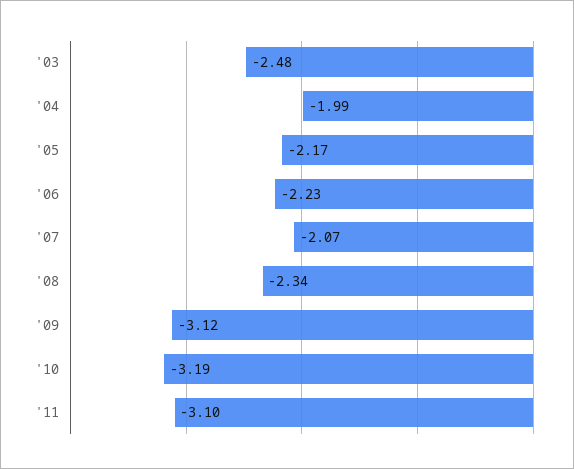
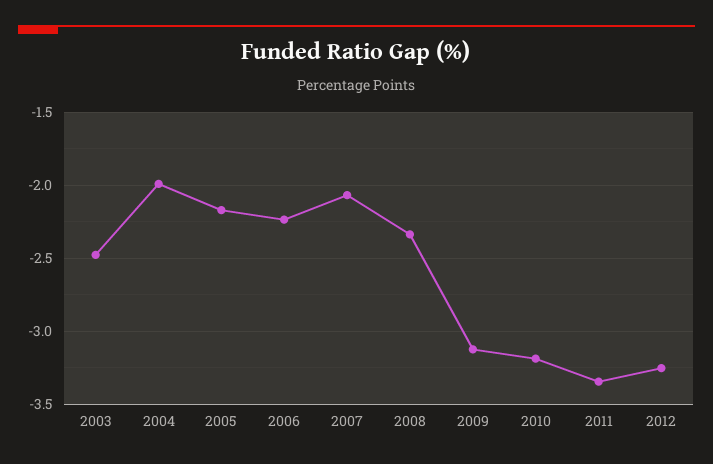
'11: -3.1 -> -3.35
2012: none -> -3.25

